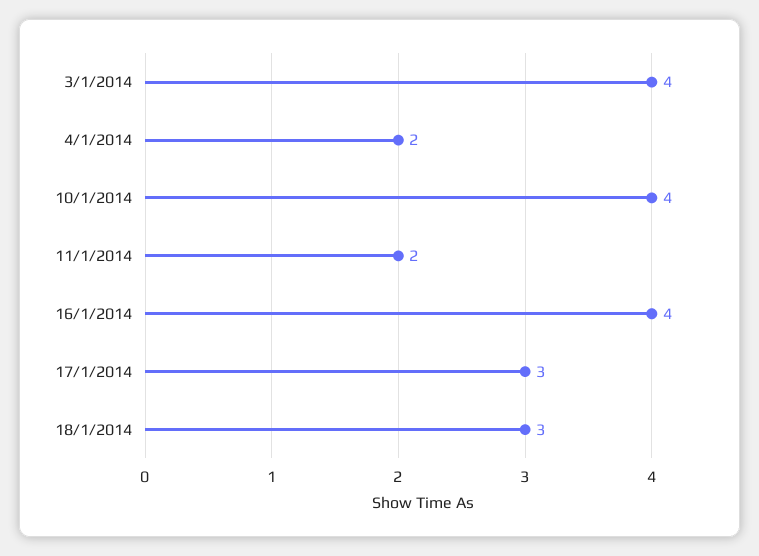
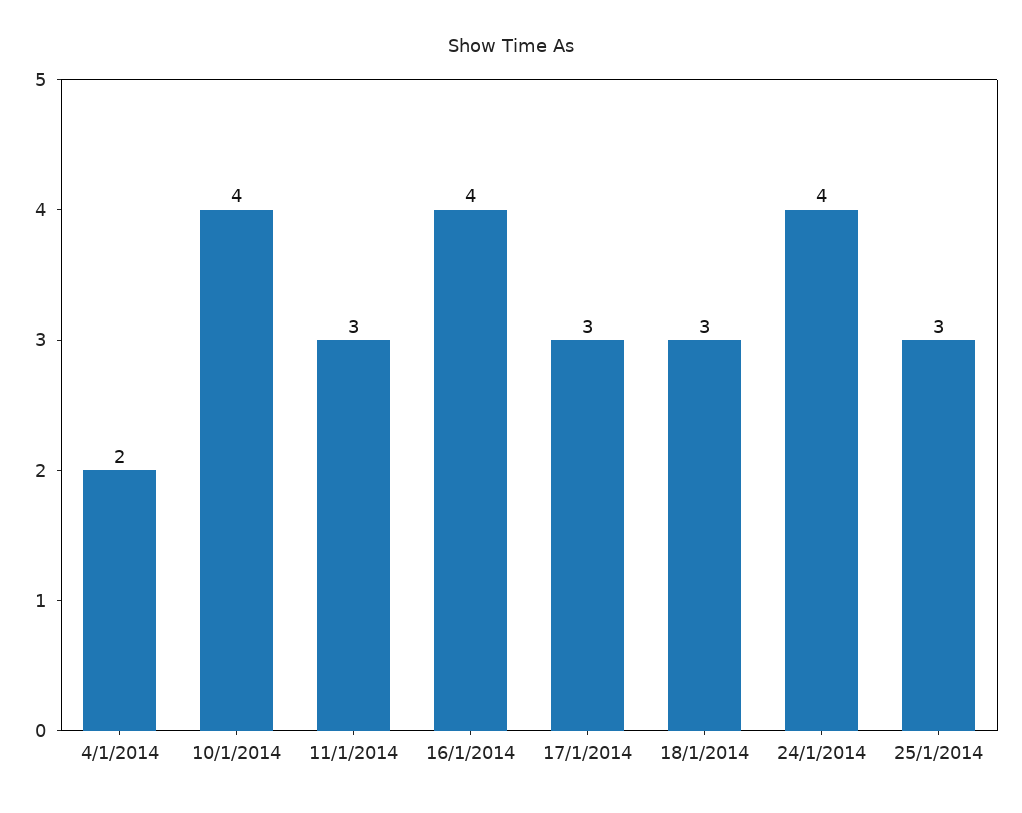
3/1/2014: 4 -> none
11/1/2014: 2 -> 3
24/1/2014: none -> 4
25/1/2014: none -> 3

